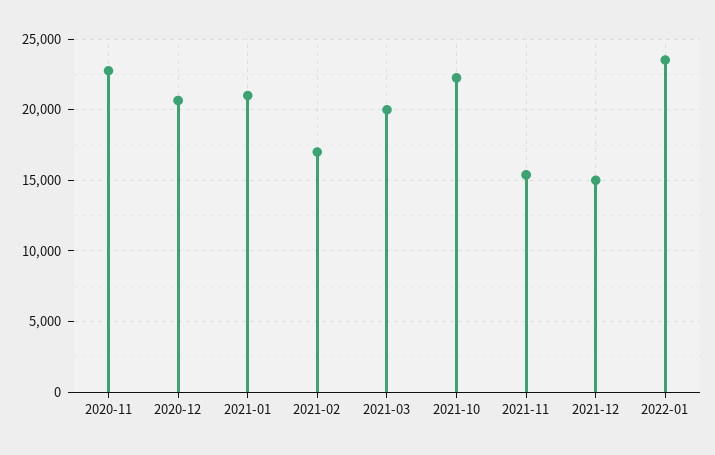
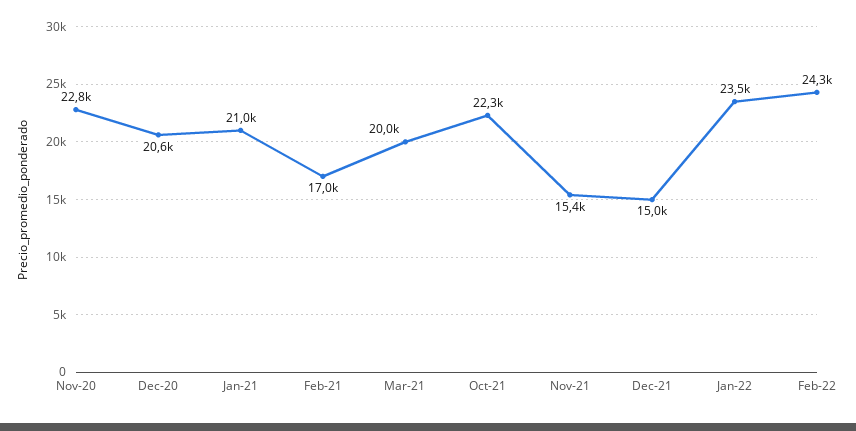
Feb-22: none -> 24300

